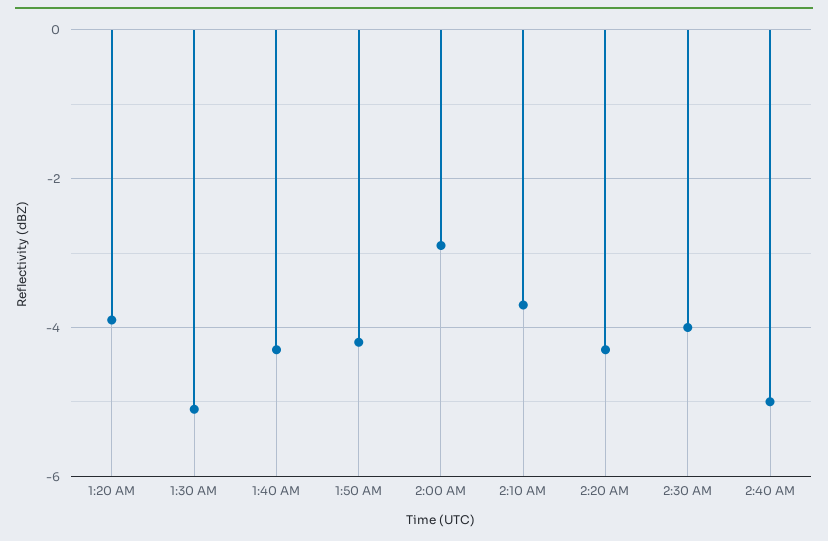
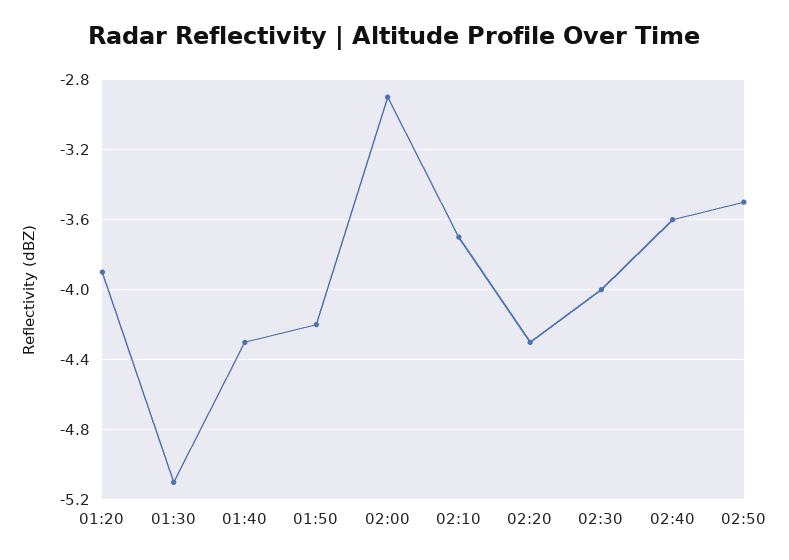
2:40 AM: -5 -> -3.6
02:50: none -> -3.5

